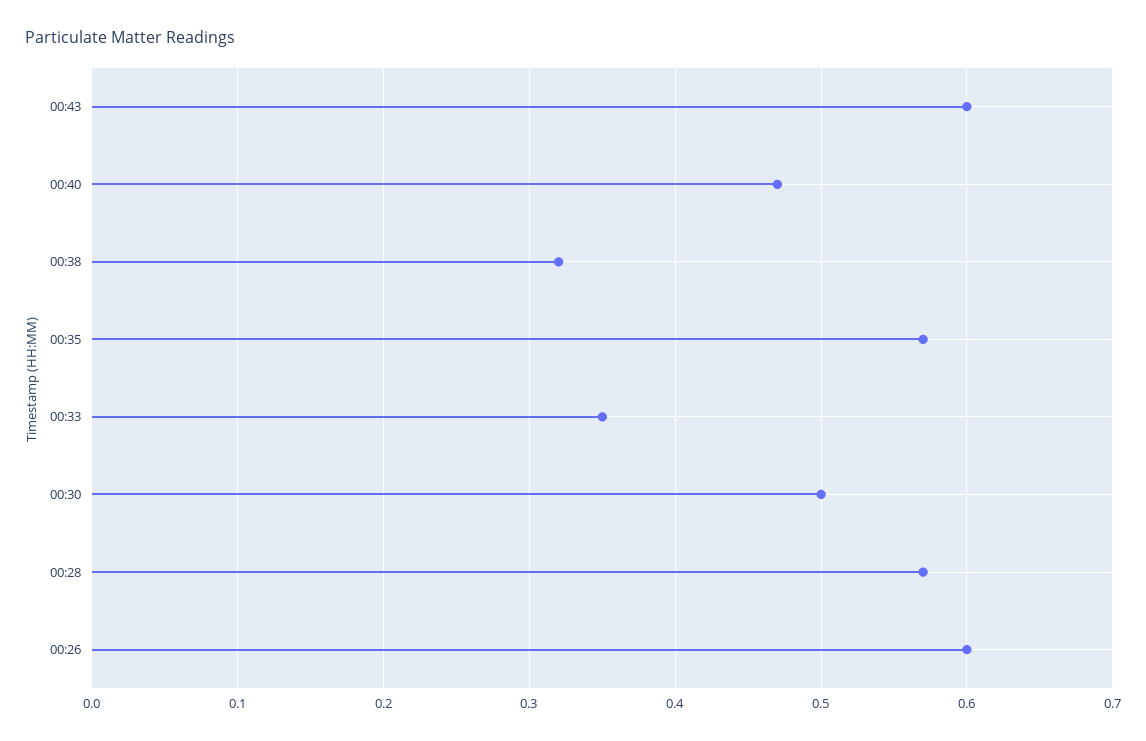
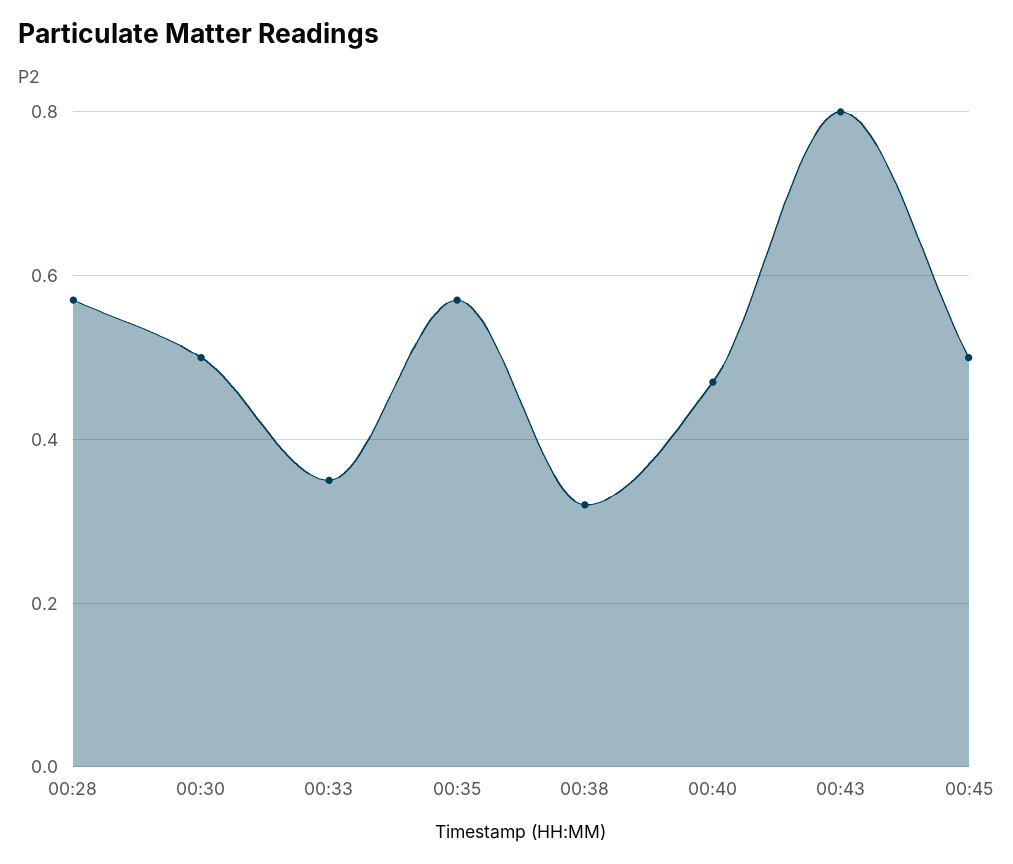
00:43: 0.6 -> 0.8
00:26: 0.6 -> none
00:45: none -> 0.5

